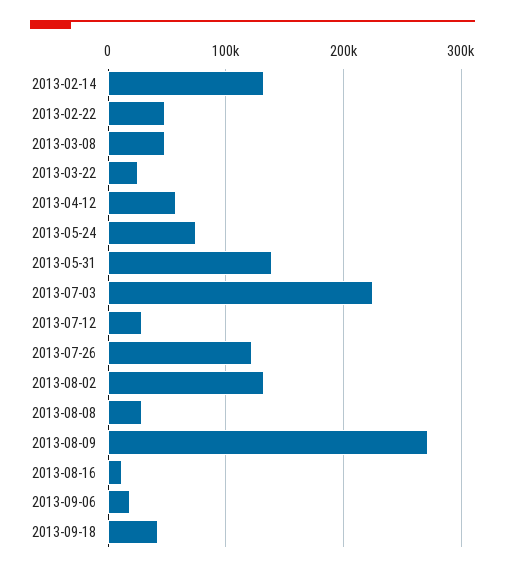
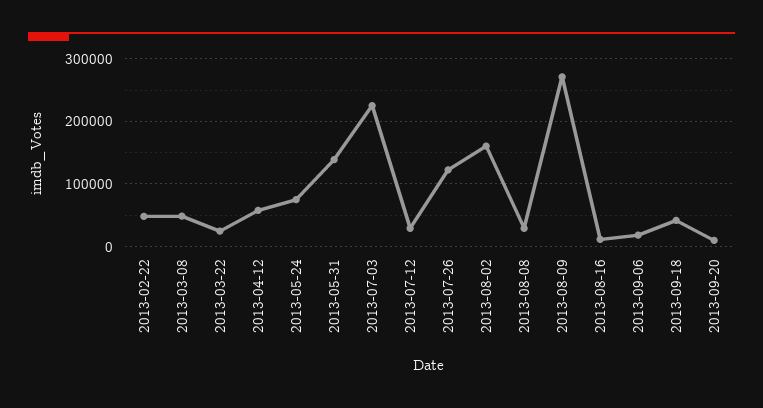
2013-02-14: 130000 -> none
2013-08-02: 130000 -> 160000
2013-09-20: none -> 10000

